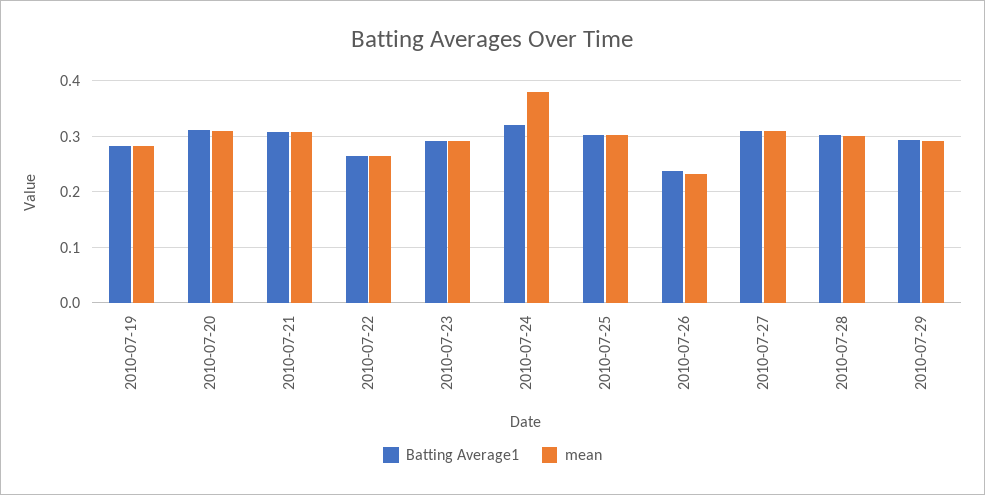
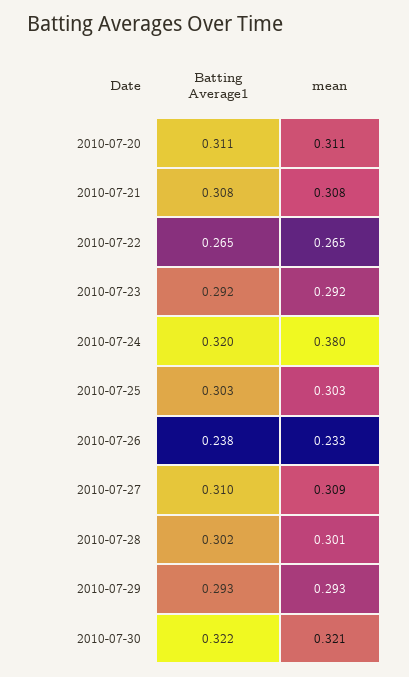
Batting Average1, 2010-07-19: 0.28 -> none
mean, 2010-07-19: 0.28 -> none
Batting Average1, 2010-07-30: none -> 0.322
mean, 2010-07-30: none -> 0.321

